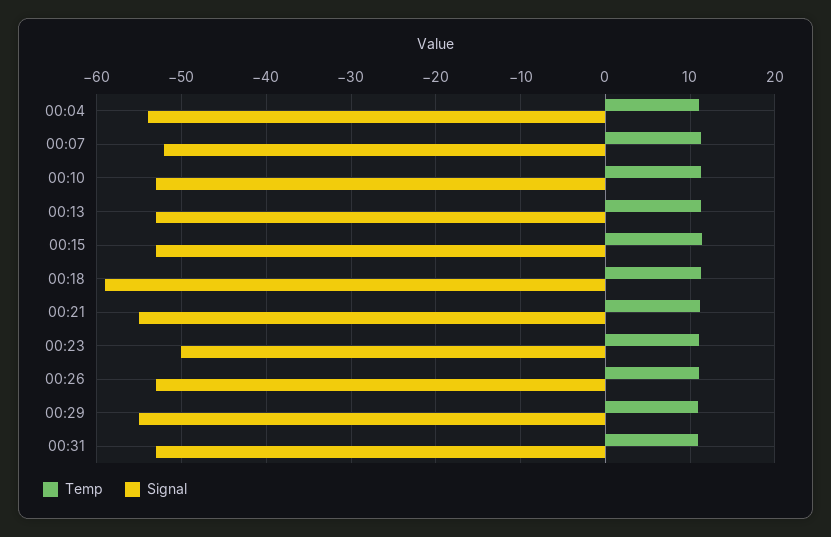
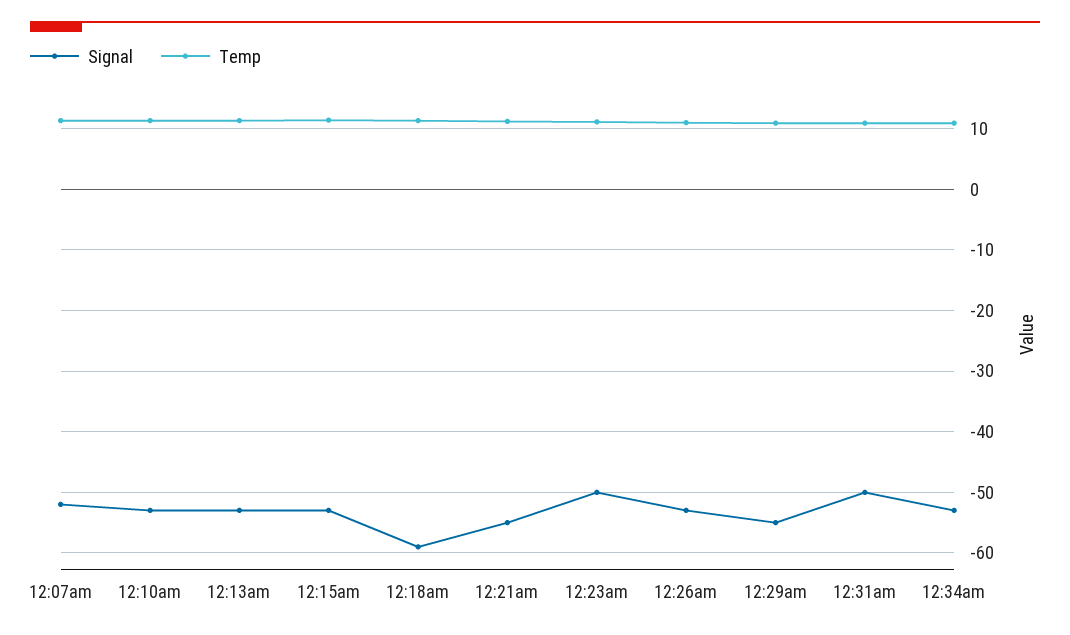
Temp, 00:04: 11 -> none
Signal, 00:04: -54 -> none
Signal, 00:31: -53 -> -50
Signal, 12:34am: none -> -53
Temp, 12:34am: none -> 11

